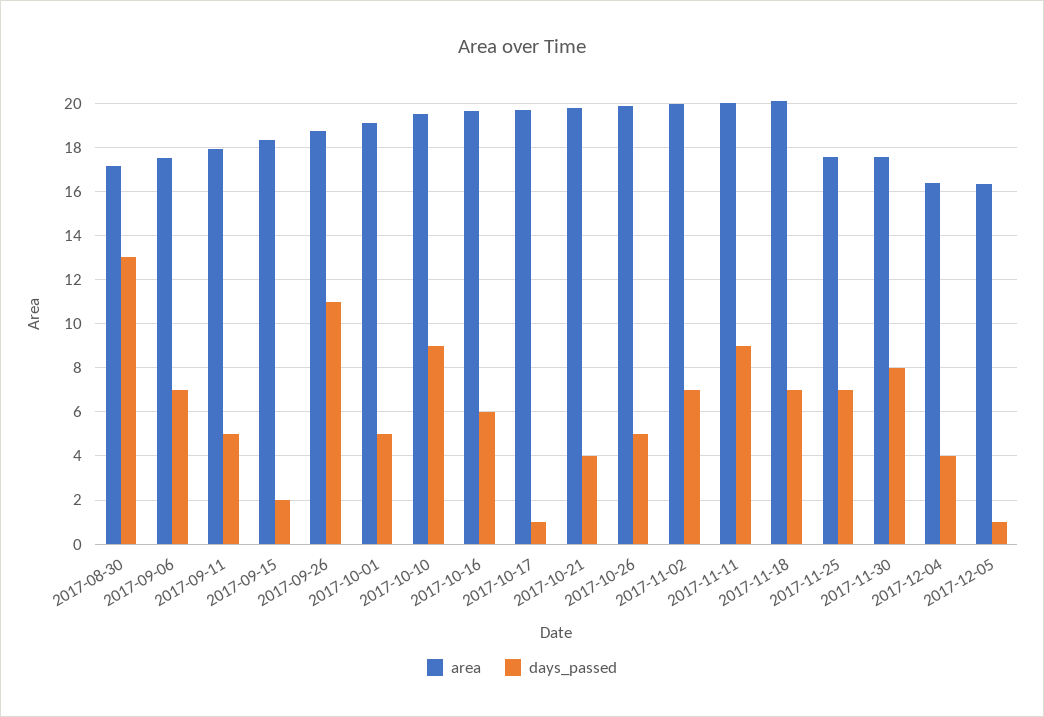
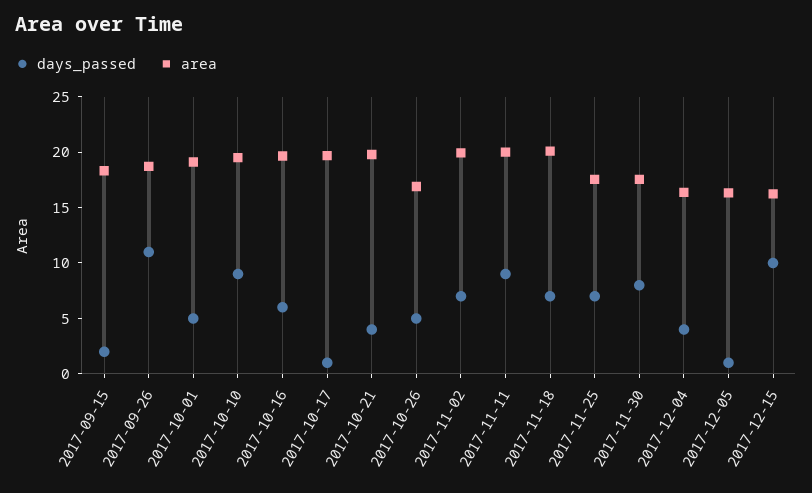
area, 2017-08-30: 17 -> none
days_passed, 2017-08-30: 13 -> none
area, 2017-09-06: 17.5 -> none
days_passed, 2017-09-06: 7 -> none
area, 2017-09-11: 18 -> none
days_passed, 2017-09-11: 5 -> none
area, 2017-10-26: 20 -> 17
days_passed, 2017-12-15: none -> 10
area, 2017-12-15: none -> 16

